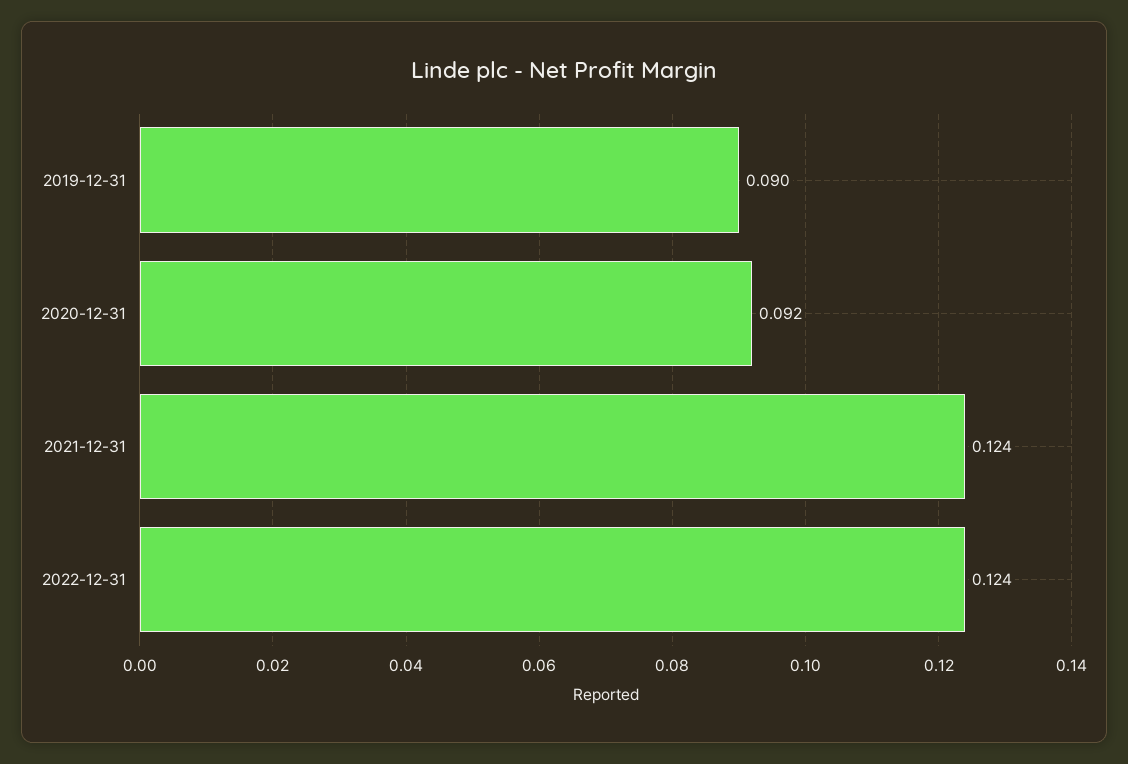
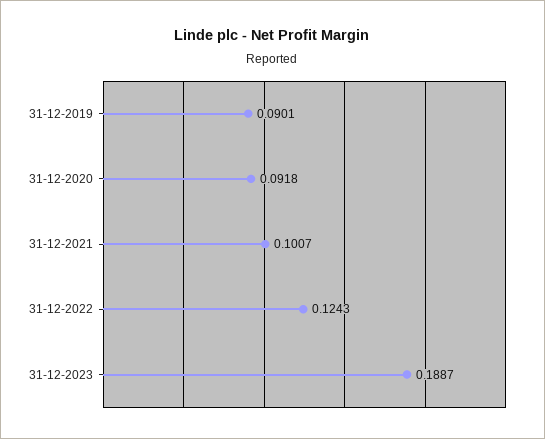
2021-12-31: 0.124 -> 0.1007
31-12-2023: none -> 0.1887

